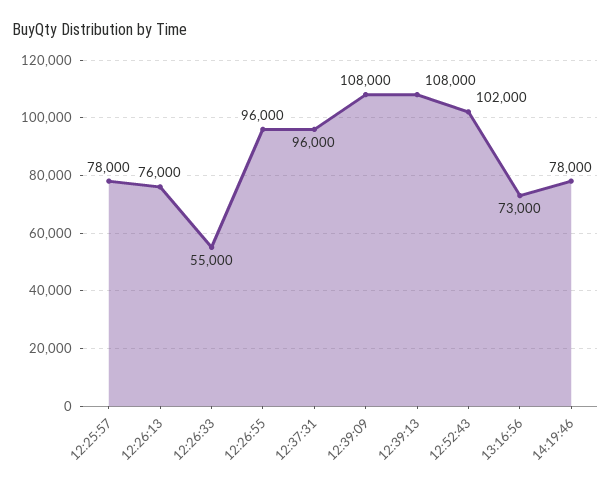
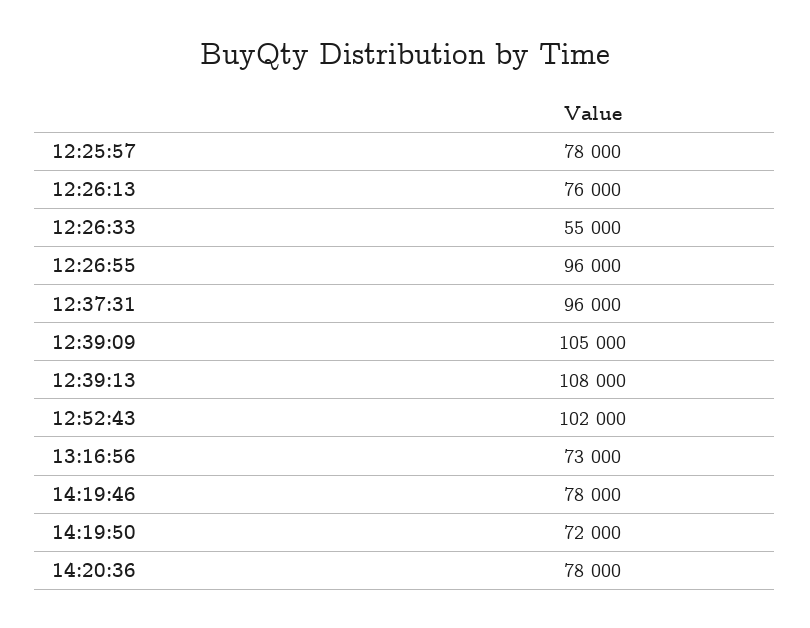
12:39:09: 108000 -> 105000
14:19:50: none -> 72000
14:20:36: none -> 78000

